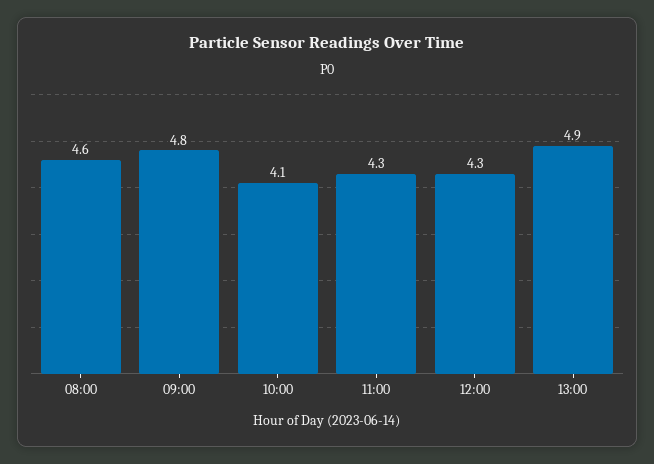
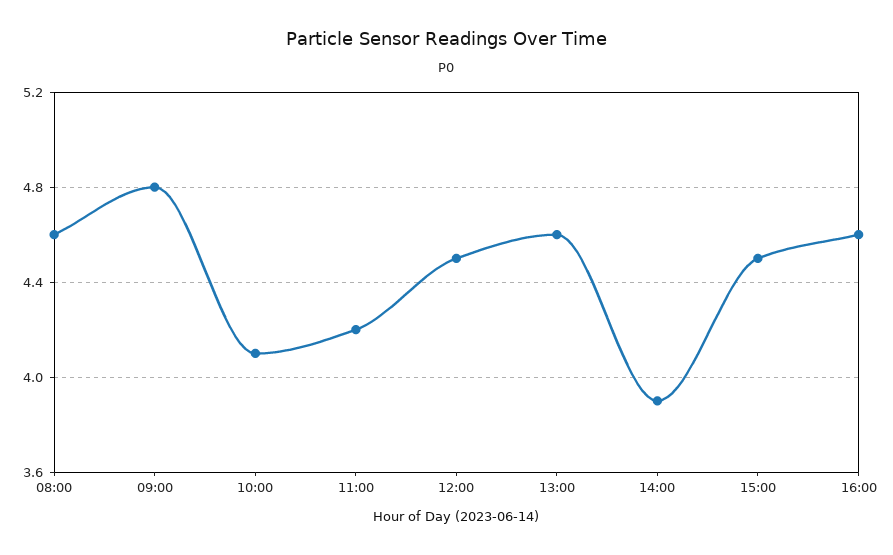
11:00: 4.3 -> 4.2
12:00: 4.3 -> 4.5
13:00: 4.9 -> 4.6
14:00: none -> 3.9
15:00: none -> 4.5
16:00: none -> 4.6

